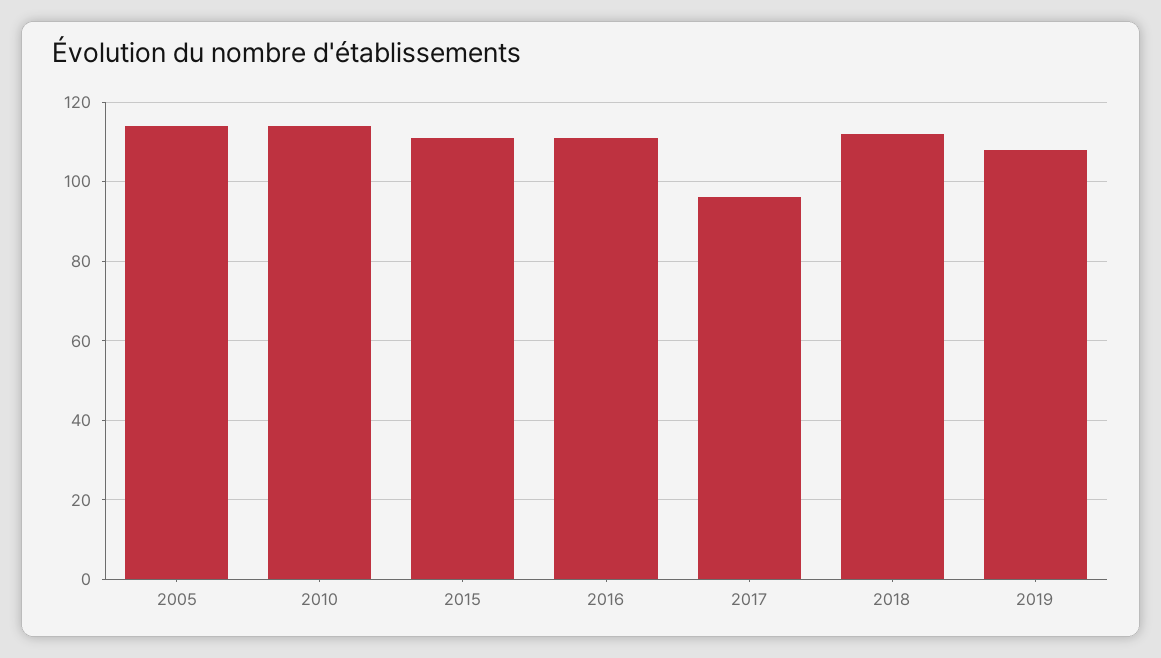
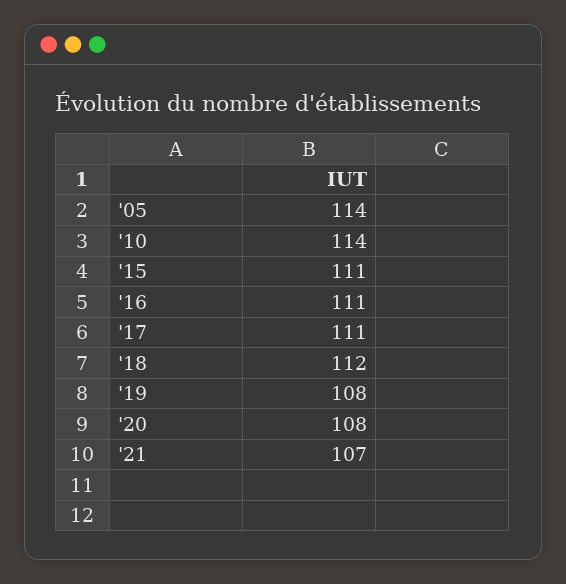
2017: 95 -> 111
'20: none -> 108
'21: none -> 107

